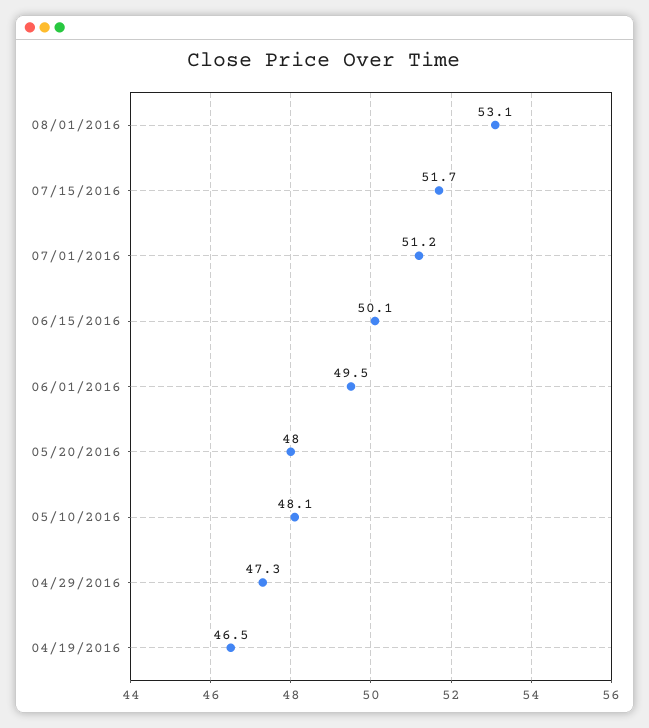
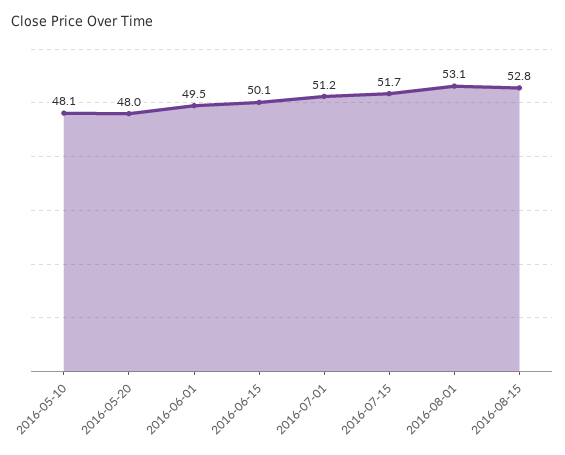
04/29/2016: 47.3 -> none
04/19/2016: 46.5 -> none
2016-08-15: none -> 52.8

